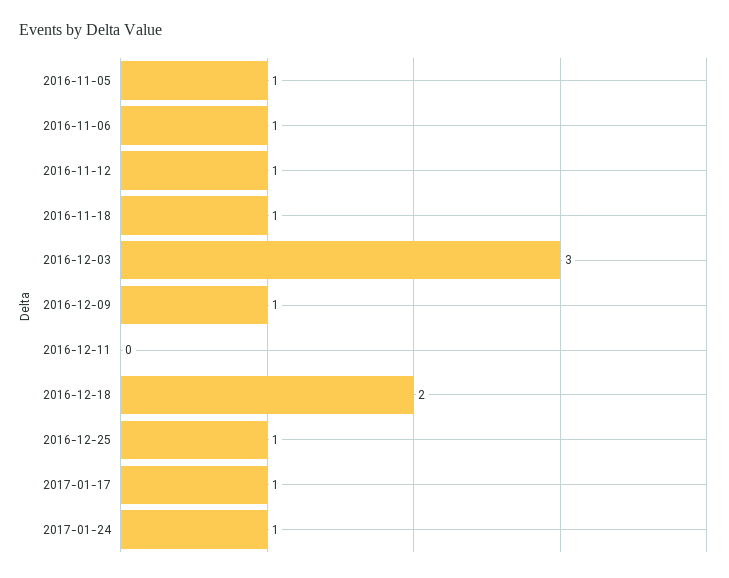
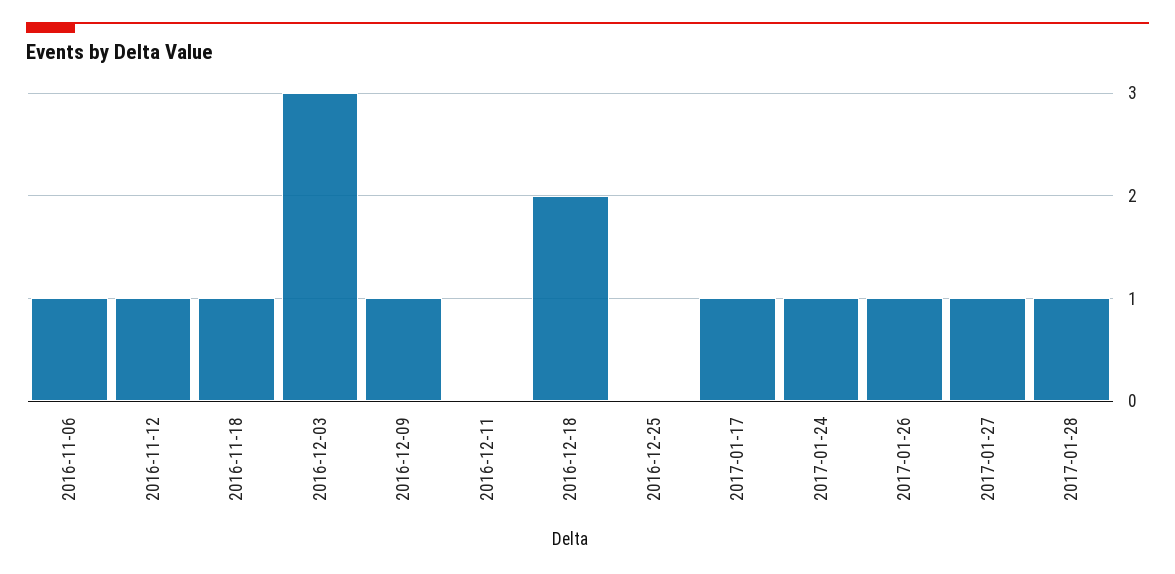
2016-11-05: 1 -> none
2016-12-25: 1 -> 0
2017-01-26: none -> 1
2017-01-27: none -> 1
2017-01-28: none -> 1

